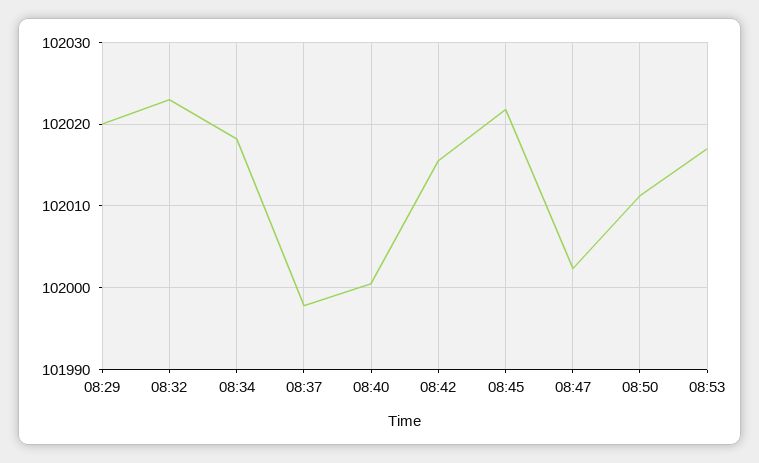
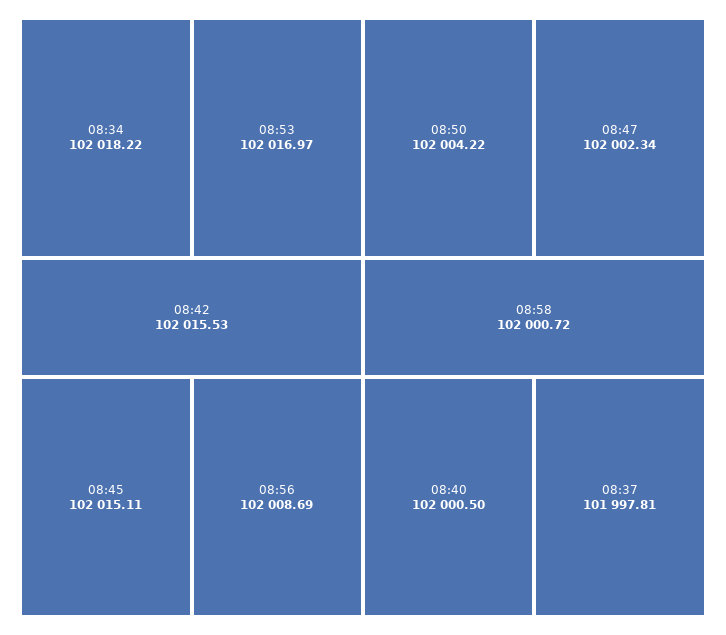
08:29: 102020 -> none
08:32: 102023 -> none
08:45: 102022 -> 102015.11
08:50: 102011 -> 102004.22
08:56: none -> 102008.69
08:58: none -> 102000.72

